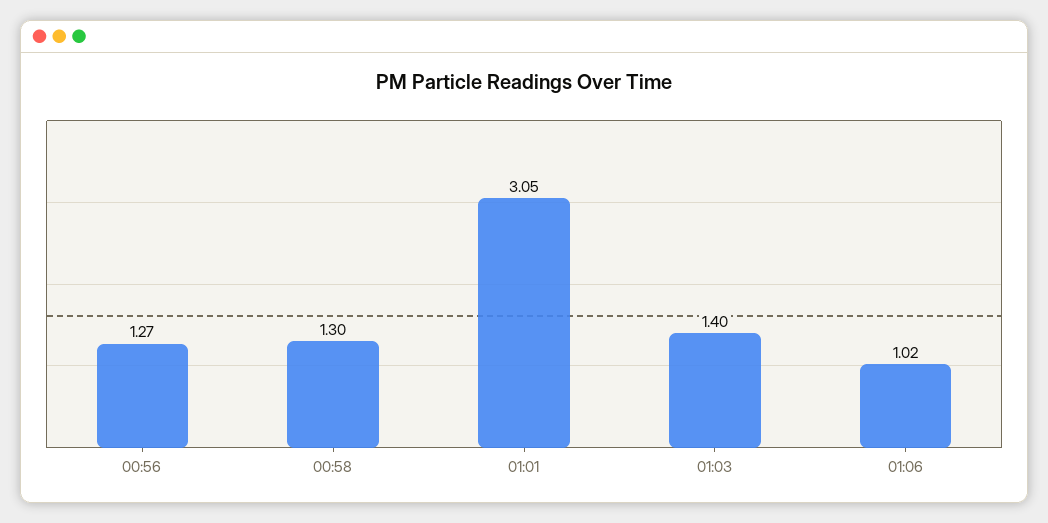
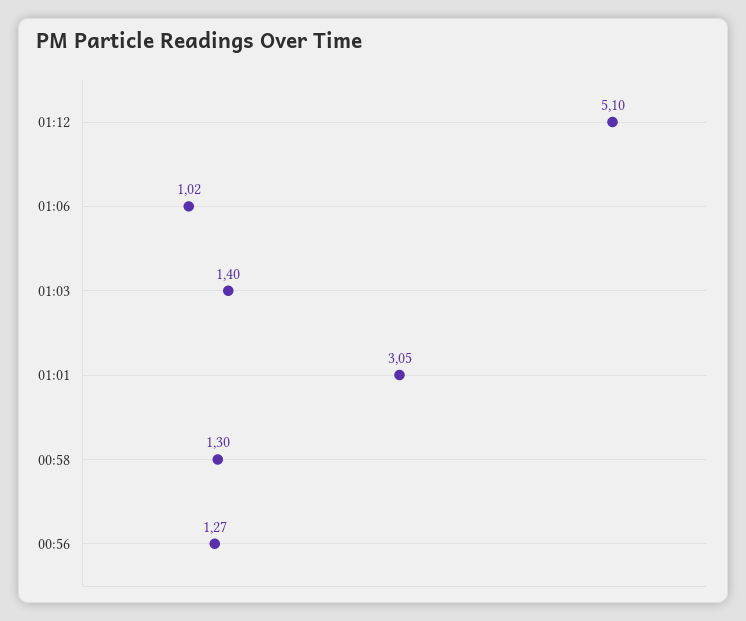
01:12: none -> 5.1

